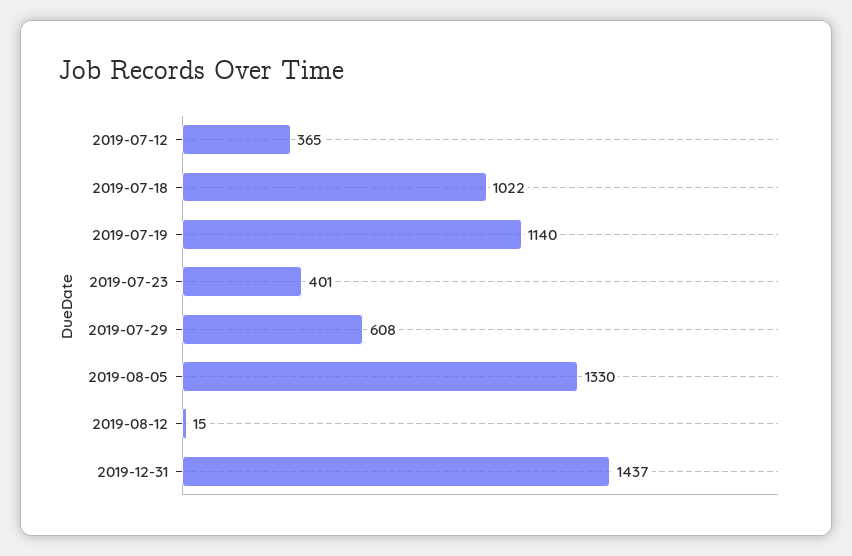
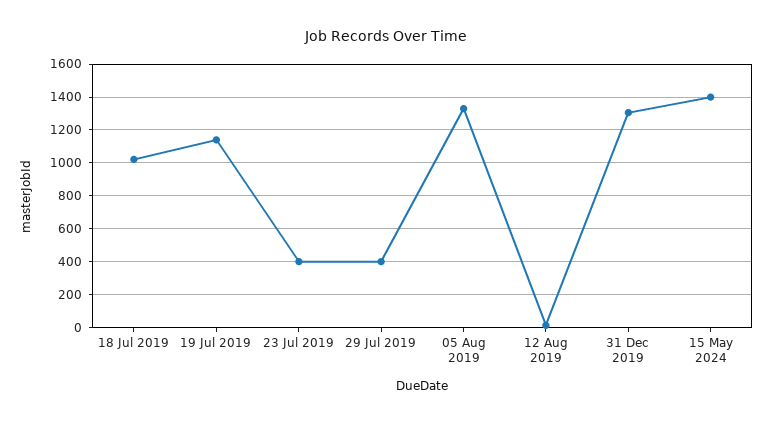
2019-07-12: 365 -> none
2019-07-29: 608 -> 400
2019-12-31: 1437 -> 1300
15 May 2024: none -> 1400

